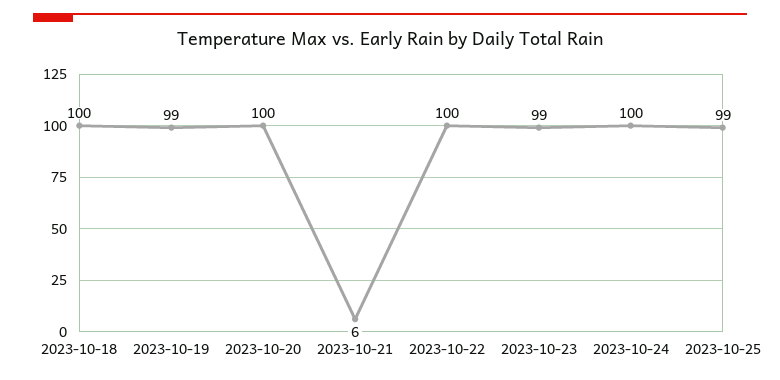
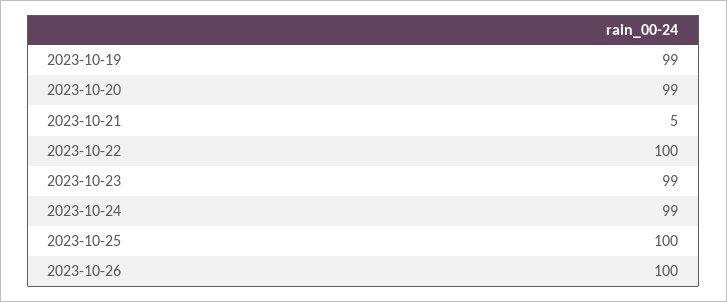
2023-10-18: 100 -> none
2023-10-20: 100 -> 99
2023-10-21: 6 -> 5
2023-10-24: 100 -> 99
2023-10-25: 99 -> 100
2023-10-26: none -> 100

